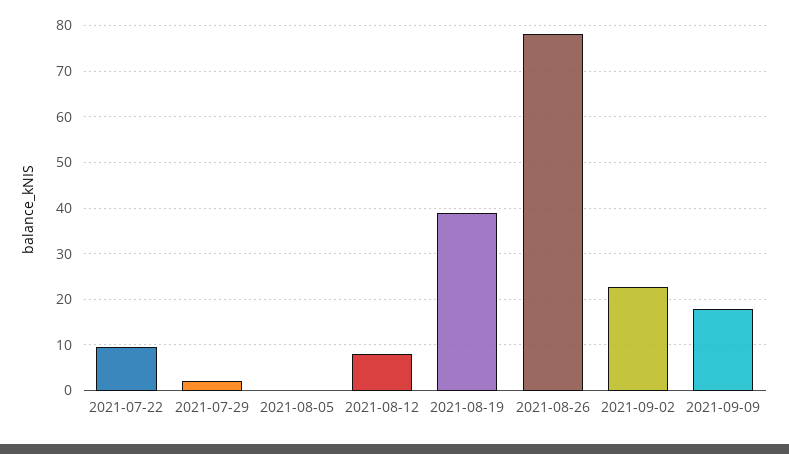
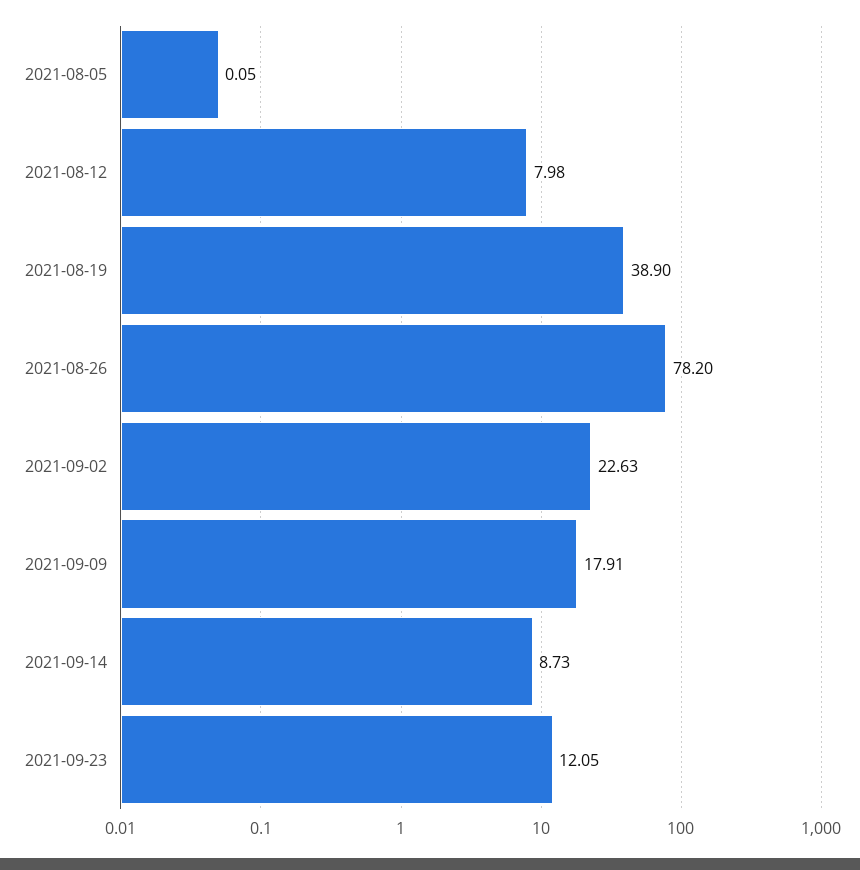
2021-07-22: 10 -> none
2021-07-29: 2 -> none
2021-09-14: none -> 8.73
2021-09-23: none -> 12.05

